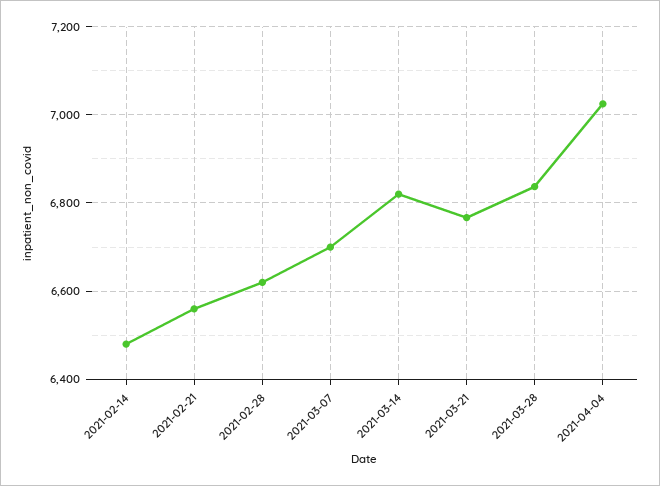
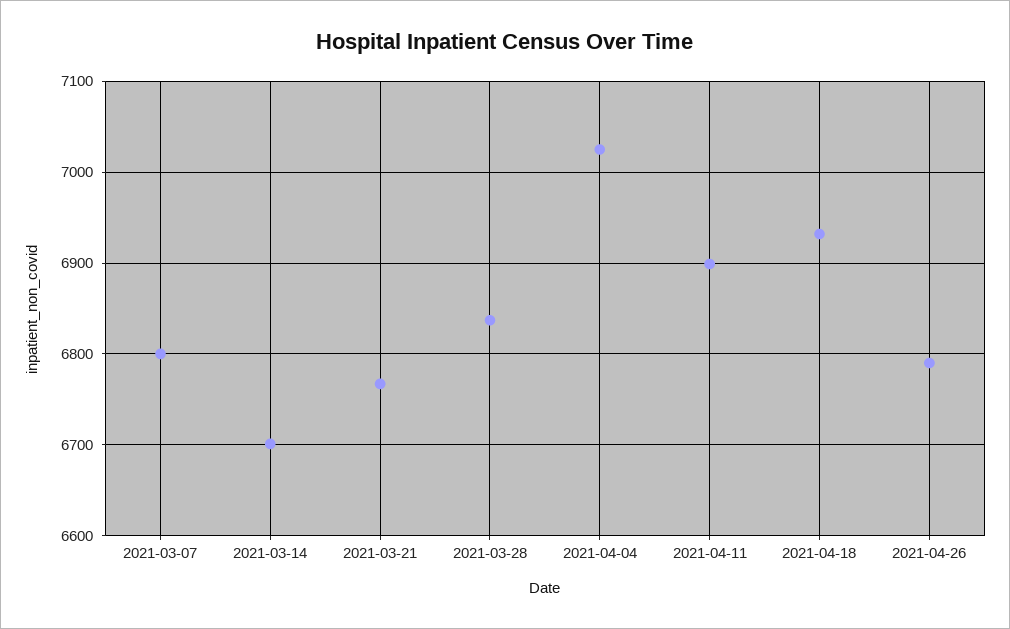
2021-02-14: 6480 -> none
2021-02-21: 6560 -> none
2021-02-28: 6620 -> none
2021-03-07: 6700 -> 6800
2021-03-14: 6820 -> 6700
2021-04-11: none -> 6900
2021-04-18: none -> 6930
2021-04-26: none -> 6790

